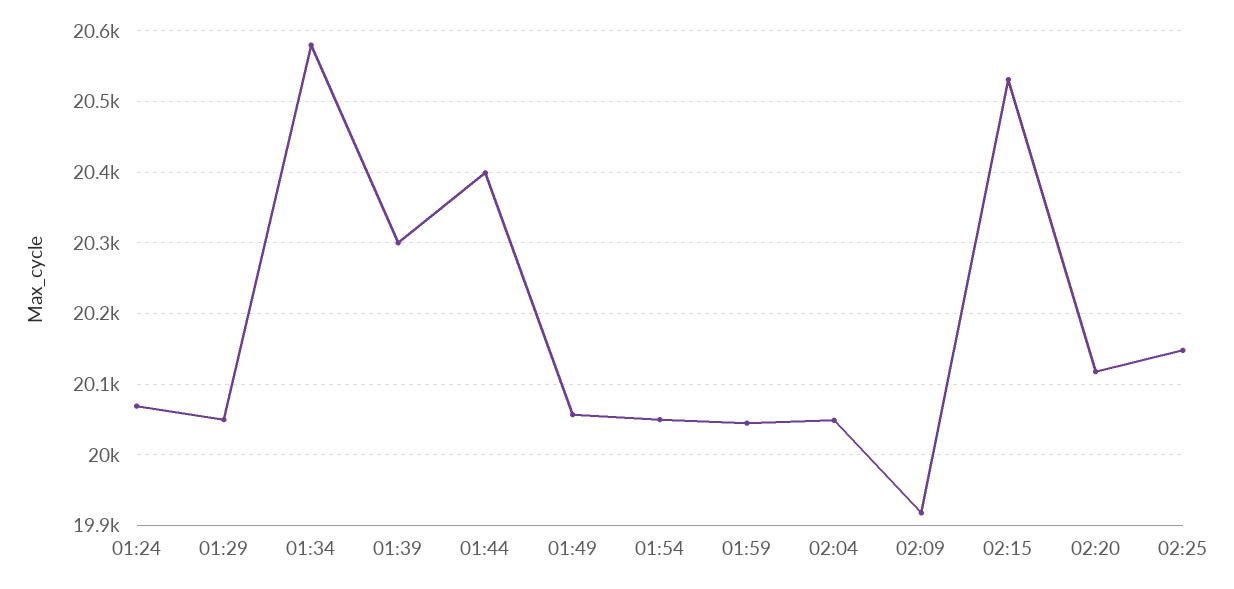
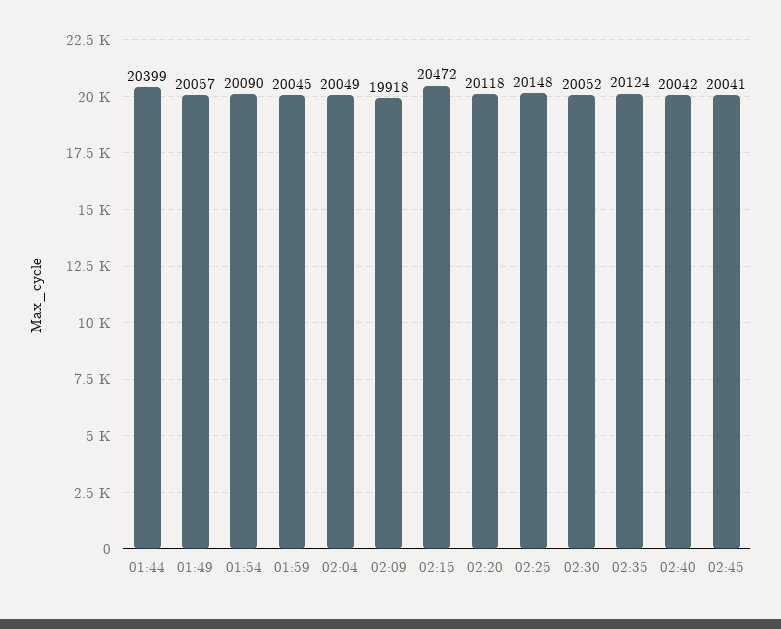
01:24: 20070 -> none
01:29: 20050 -> none
01:34: 20580 -> none
01:39: 20300 -> none
01:54: 20050 -> 20090
02:15: 20530 -> 20472
02:30: none -> 20052
02:35: none -> 20124
02:40: none -> 20042
02:45: none -> 20041

